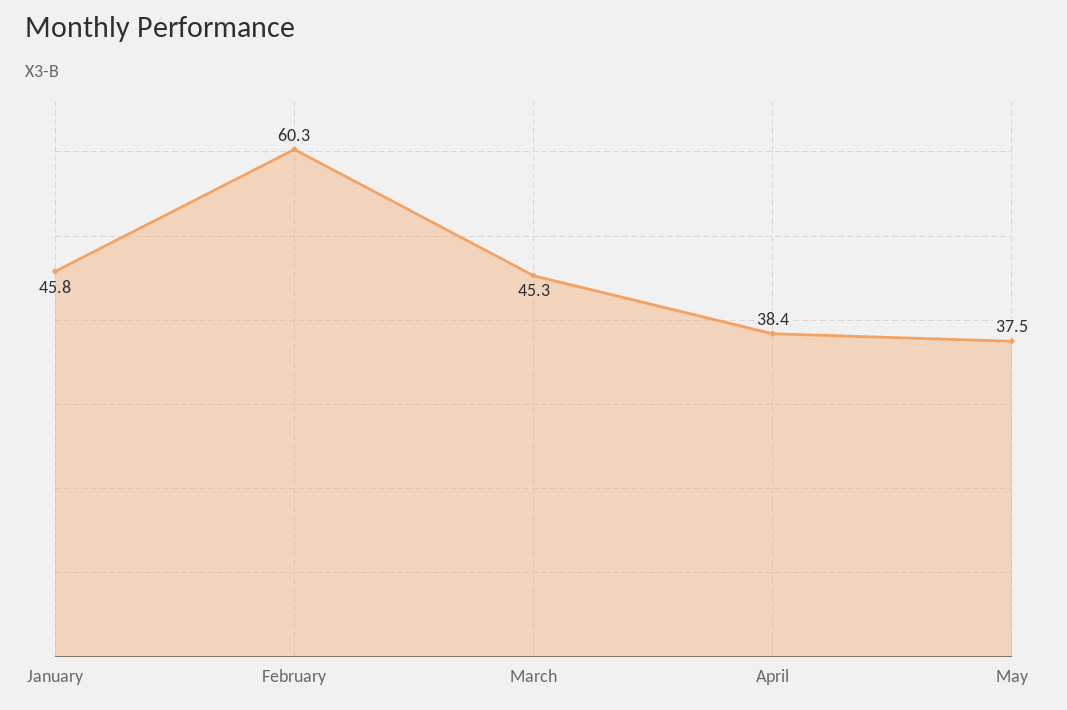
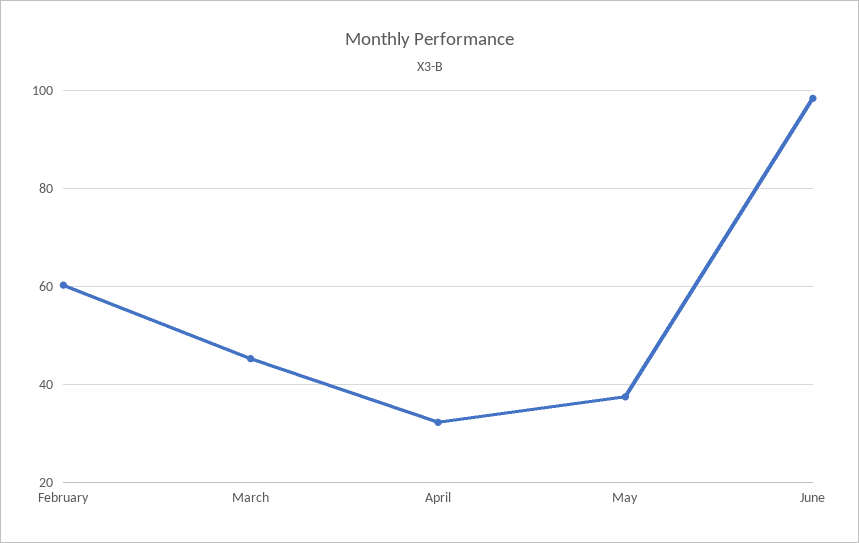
January: 45.8 -> none
April: 38.4 -> 32
June: none -> 98

